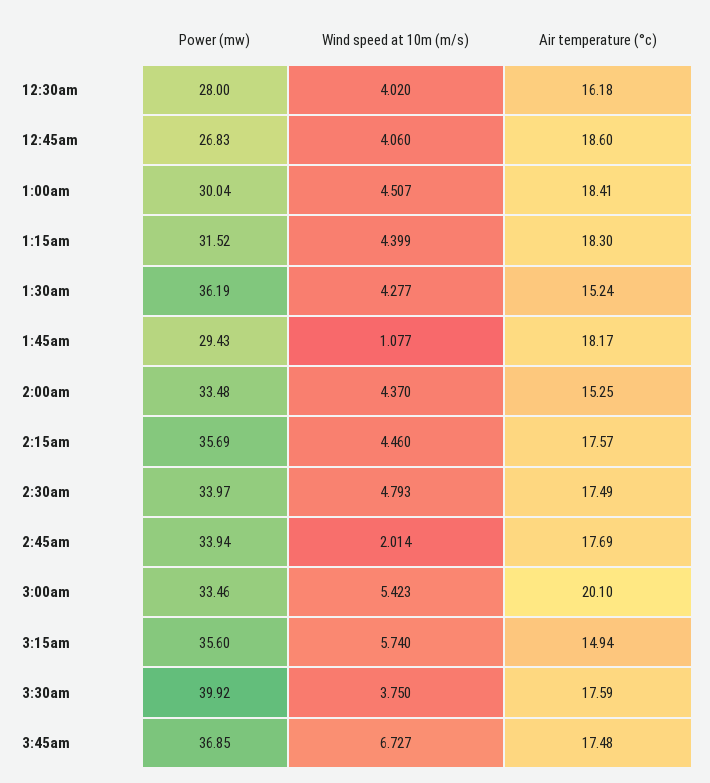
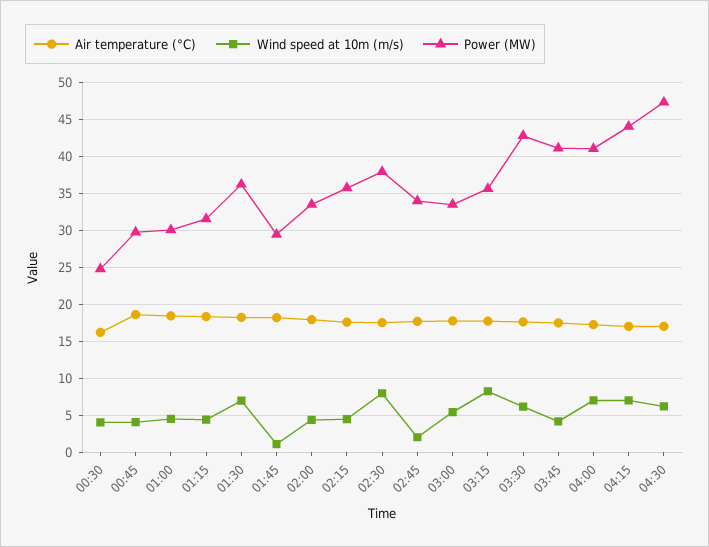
Power (mw), 12:30am: 28 -> 25
Power (mw), 12:45am: 26.83 -> 30
Wind speed at 10m (m/s), 1:30am: 4.277 -> 7
Air temperature (°c), 1:30am: 15.24 -> 18
Air temperature (°c), 2:00am: 15.25 -> 18
Power (mw), 2:30am: 33.97 -> 38
Wind speed at 10m (m/s), 2:30am: 4.793 -> 8
Air temperature (°c), 3:00am: 20.1 -> 18
Wind speed at 10m (m/s), 3:15am: 5.74 -> 8
Air temperature (°c), 3:15am: 14.94 -> 18
Power (mw), 3:30am: 39.92 -> 43
Wind speed at 10m (m/s), 3:30am: 3.75 -> 6
Power (mw), 3:45am: 36.85 -> 41
Wind speed at 10m (m/s), 3:45am: 6.727 -> 4
Air temperature (°c), 04:00: none -> 17
Wind speed at 10m (m/s), 04:00: none -> 7
Power (mw), 04:00: none -> 41
Air temperature (°c), 04:15: none -> 17
Wind speed at 10m (m/s), 04:15: none -> 7
Power (mw), 04:15: none -> 44
Air temperature (°c), 04:30: none -> 17
Wind speed at 10m (m/s), 04:30: none -> 6
Power (mw), 04:30: none -> 47

